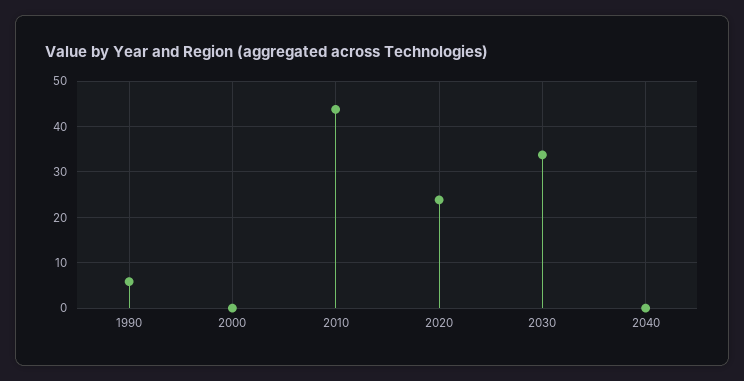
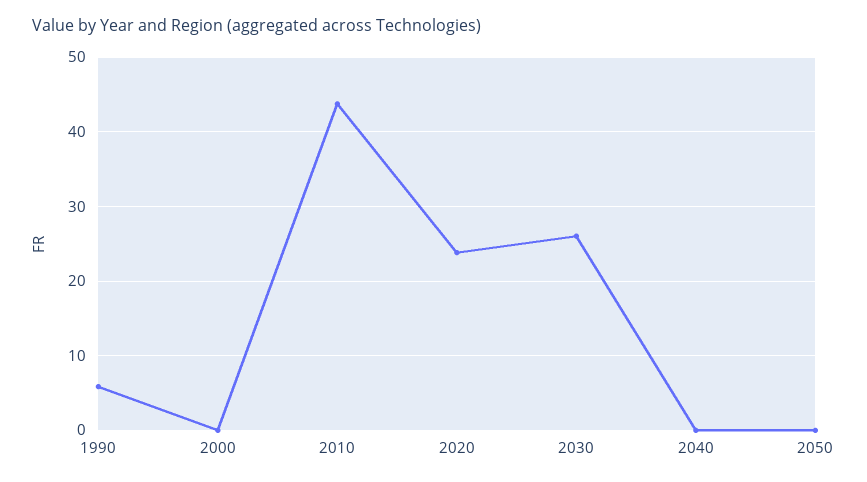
2030: 34 -> 26
2050: none -> 0

